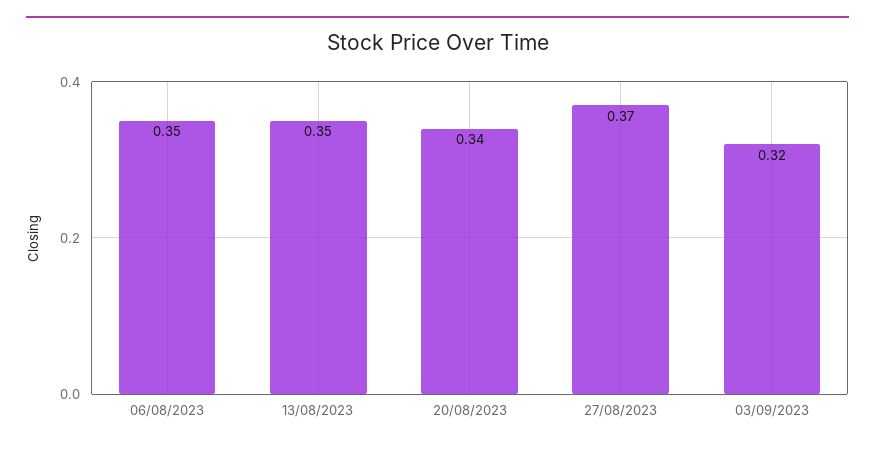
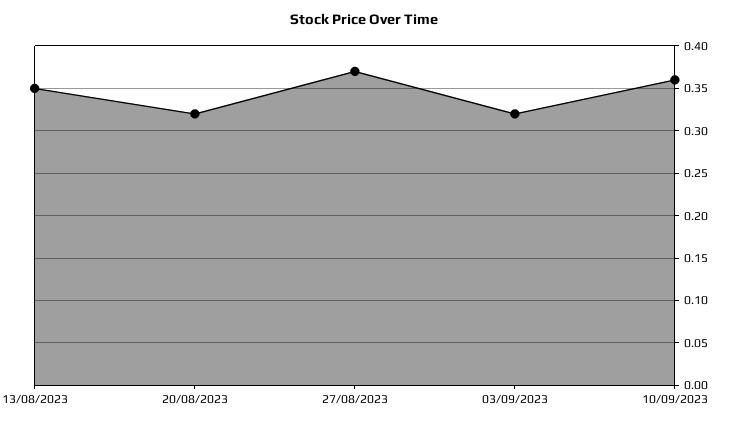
06/08/2023: 0.35 -> none
20/08/2023: 0.34 -> 0.32
10/09/2023: none -> 0.36

